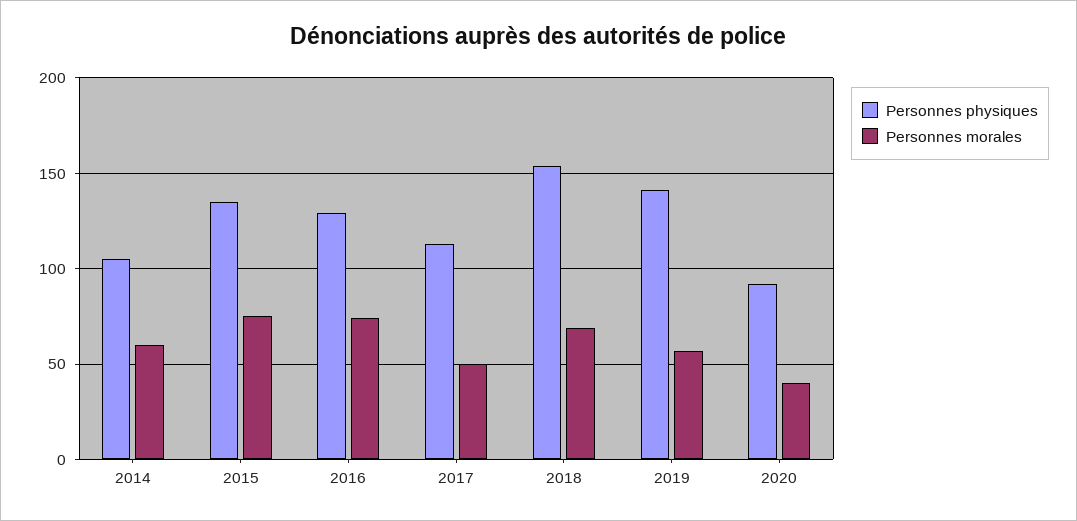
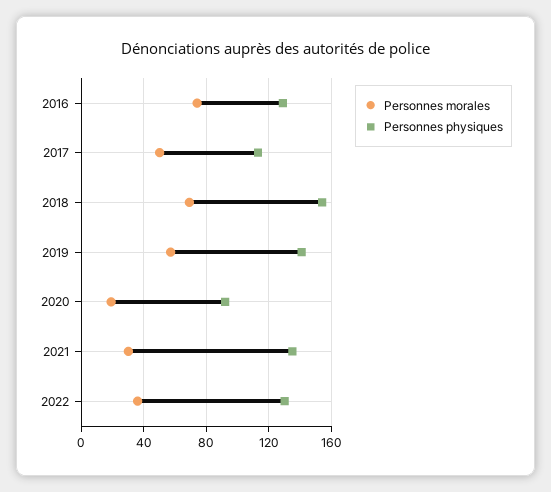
Personnes physiques, 2014: 105 -> none
Personnes morales, 2014: 60 -> none
Personnes physiques, 2015: 135 -> none
Personnes morales, 2015: 75 -> none
Personnes morales, 2020: 40 -> 20
Personnes morales, 2021: none -> 30
Personnes physiques, 2021: none -> 135
Personnes morales, 2022: none -> 35
Personnes physiques, 2022: none -> 130

